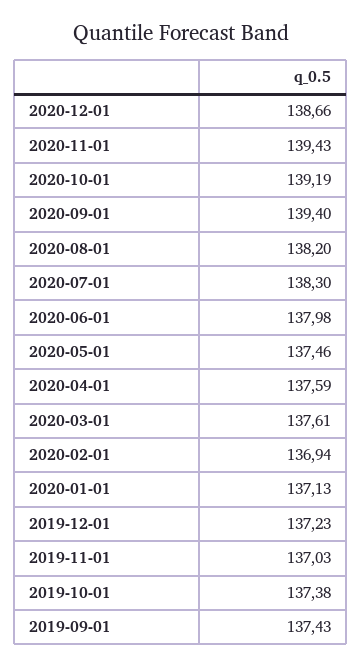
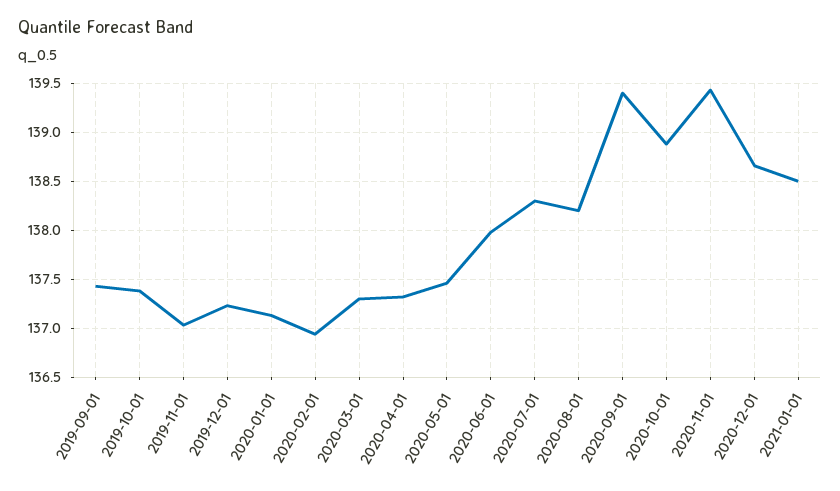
2020-10-01: 139.19 -> 138.9
2020-04-01: 137.59 -> 137.3
2020-03-01: 137.61 -> 137.3
2021-01-01: none -> 138.5

